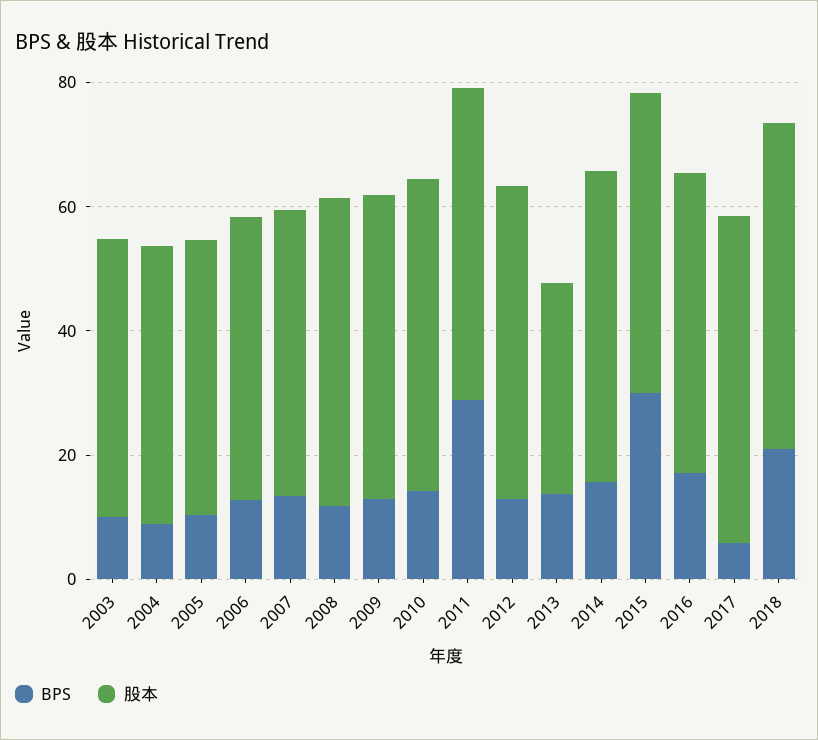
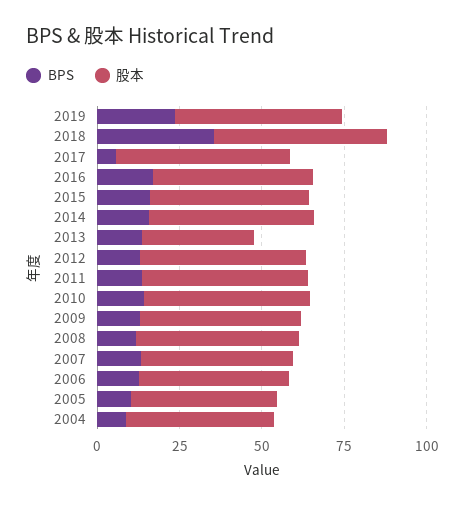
BPS, 2003: 10 -> none
股本, 2003: 45 -> none
BPS, 2011: 30 -> 15
BPS, 2015: 30 -> 15
BPS, 2018: 20 -> 35
BPS, 2019: none -> 25
股本, 2019: none -> 50

